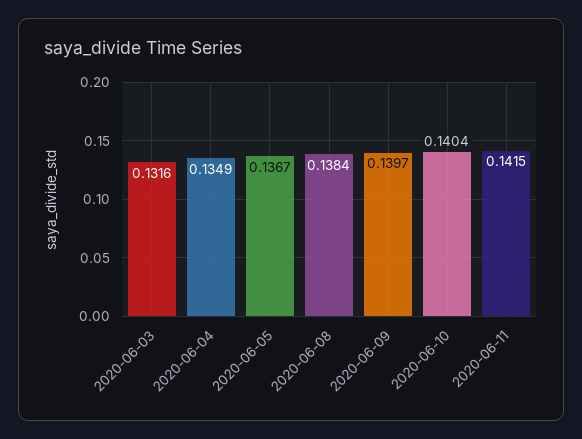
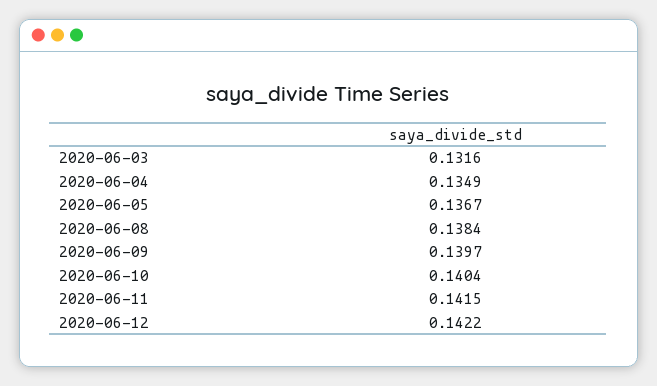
2020-06-12: none -> 0.1422

